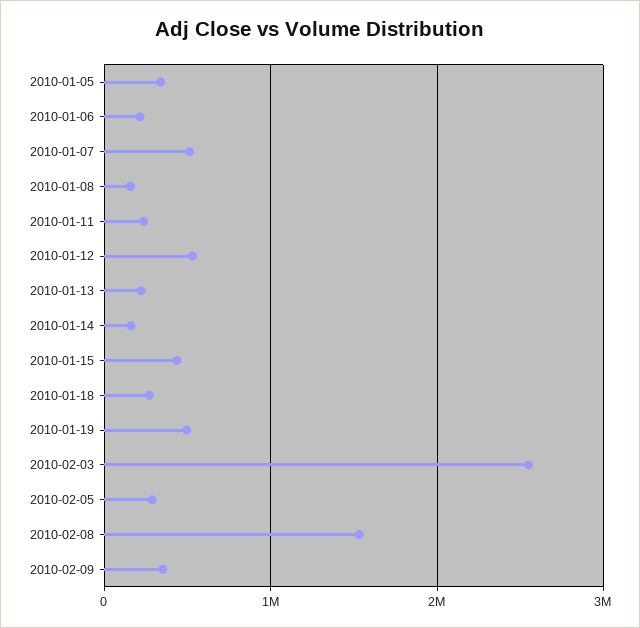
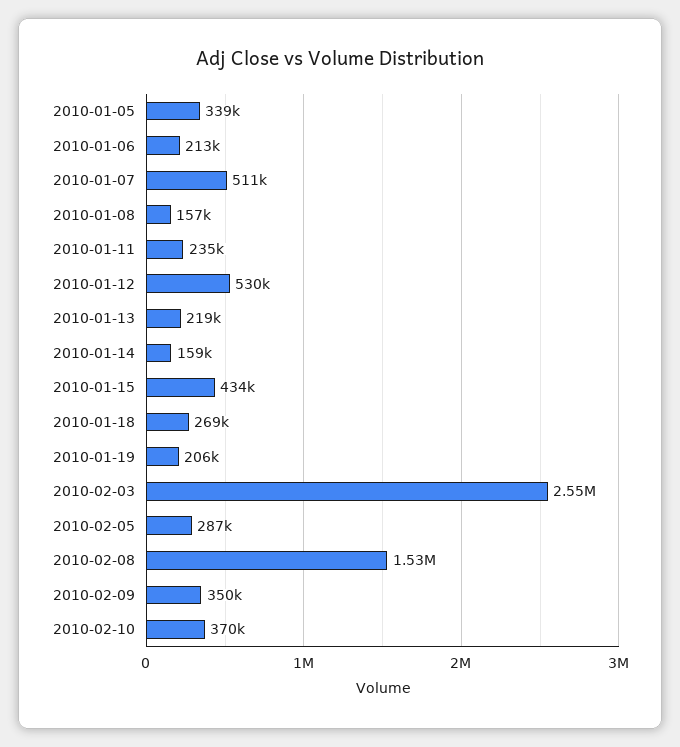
2010-01-19: 500000 -> 206000
2010-02-10: none -> 370000

